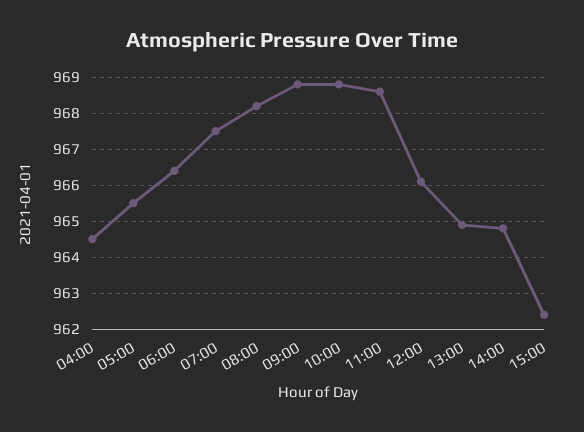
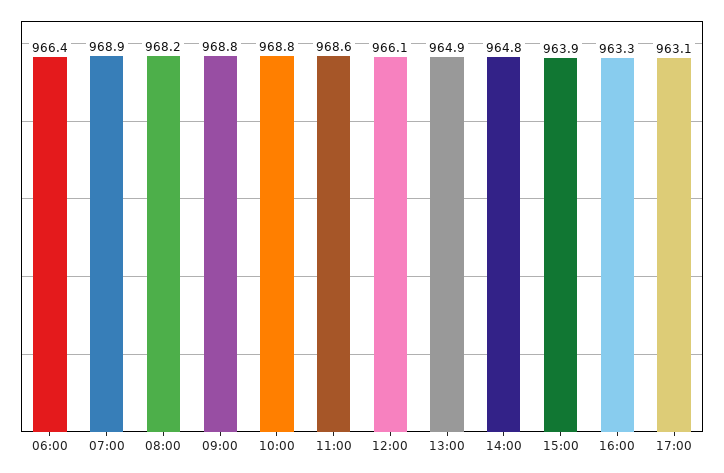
04:00: 964.5 -> none
05:00: 965.5 -> none
07:00: 967.5 -> 968.9
15:00: 962.5 -> 963.9
16:00: none -> 963.3
17:00: none -> 963.1

